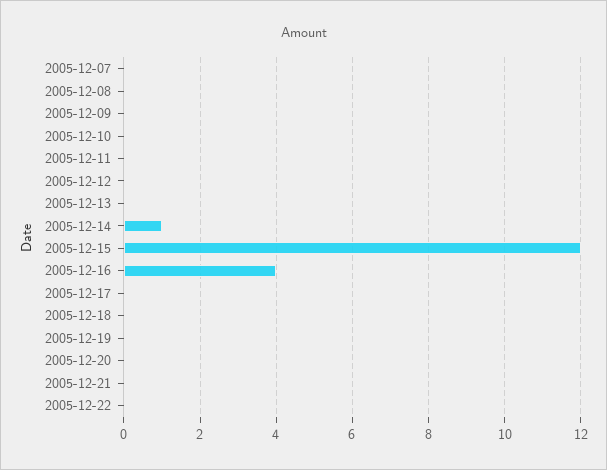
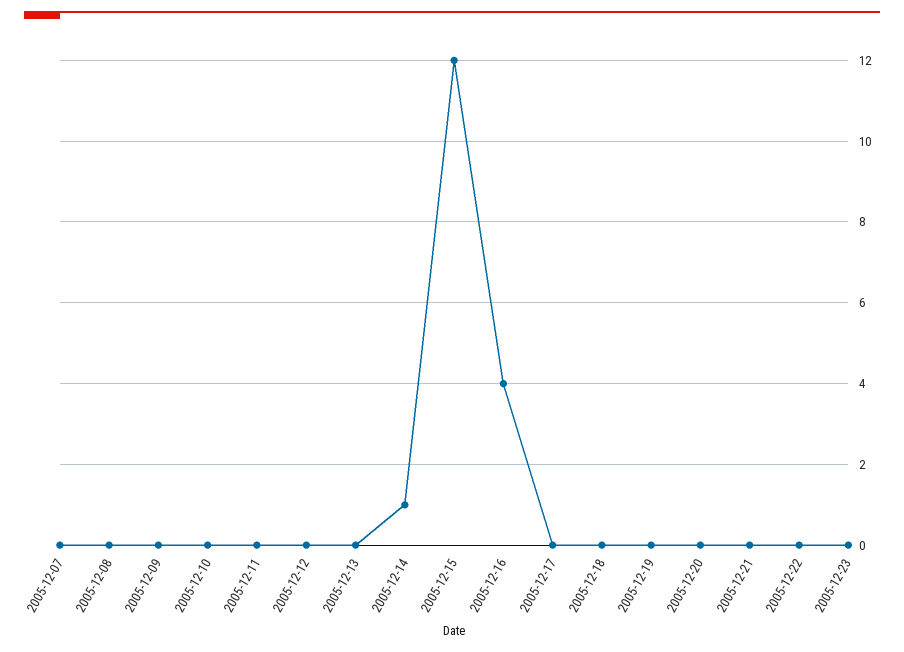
2005-12-23: none -> 0

